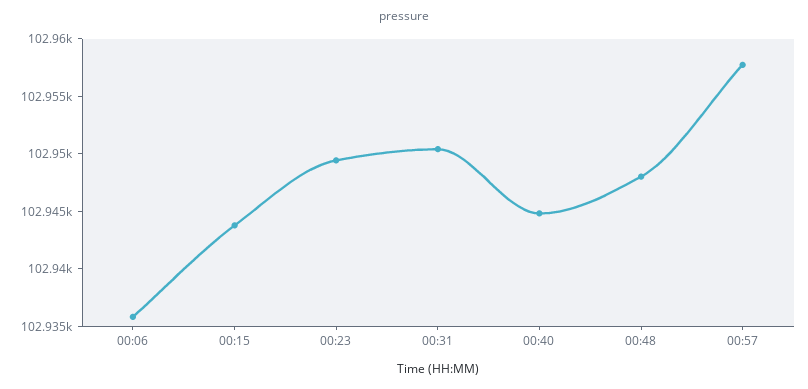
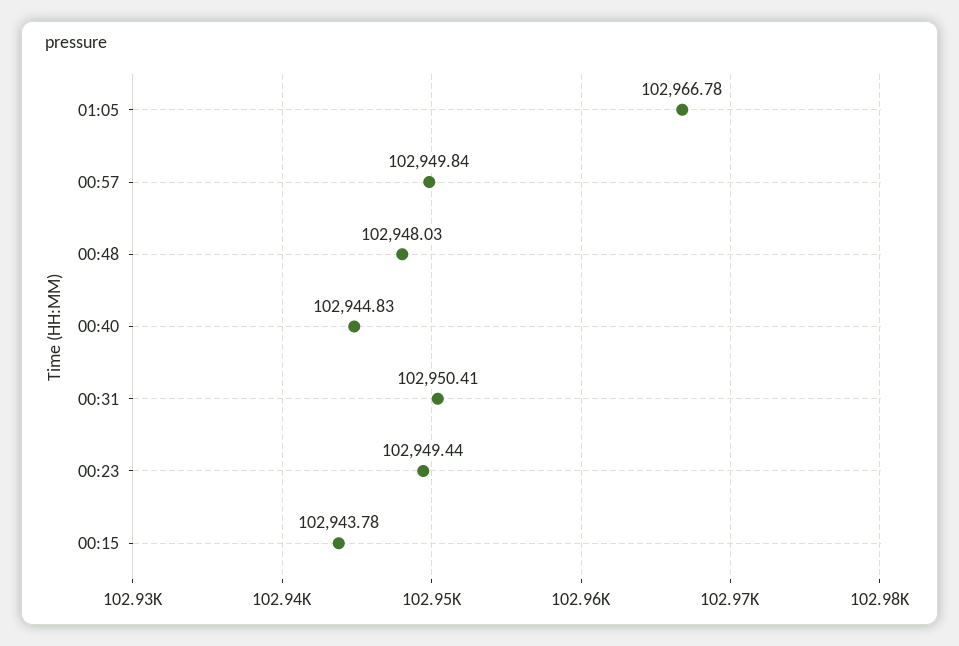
00:06: 102936 -> none
00:57: 102958 -> 102949.84
01:05: none -> 102966.78

